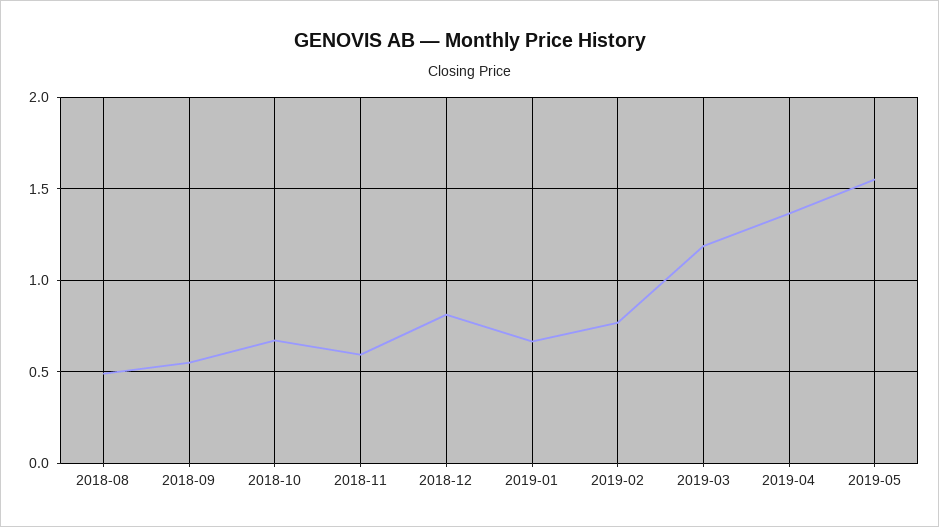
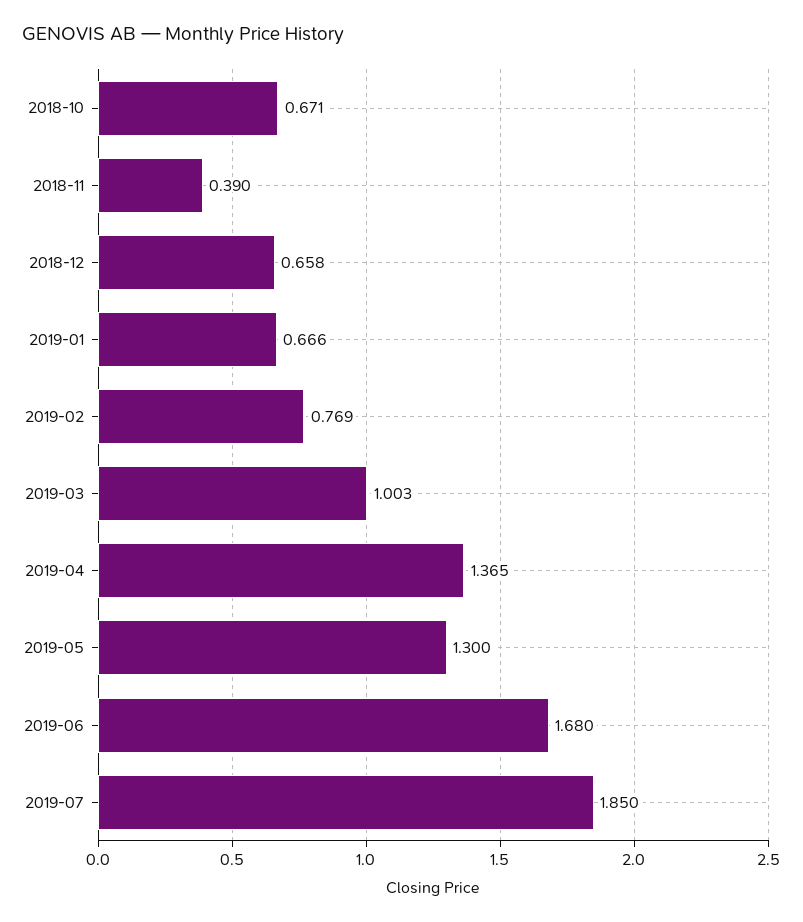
2018-08: 0.5 -> none
2018-09: 0.55 -> none
2018-11: 0.6 -> 0.39
2018-12: 0.8 -> 0.658
2019-03: 1.2 -> 1.003
2019-05: 1.55 -> 1.3
2019-06: none -> 1.68
2019-07: none -> 1.85

